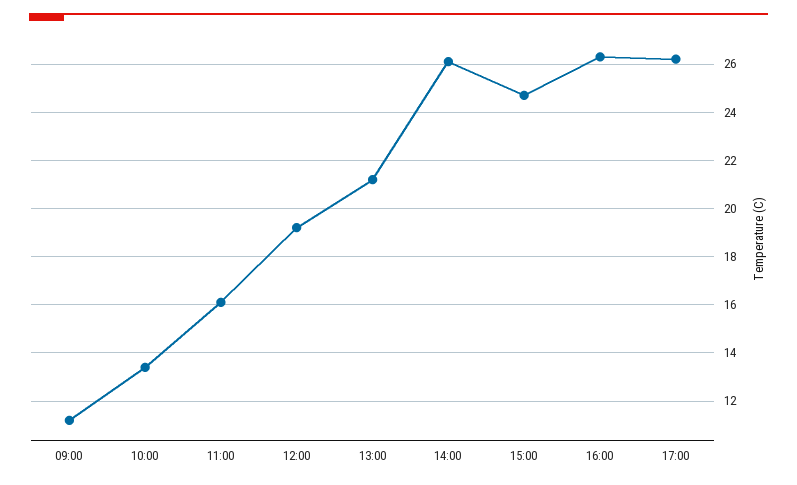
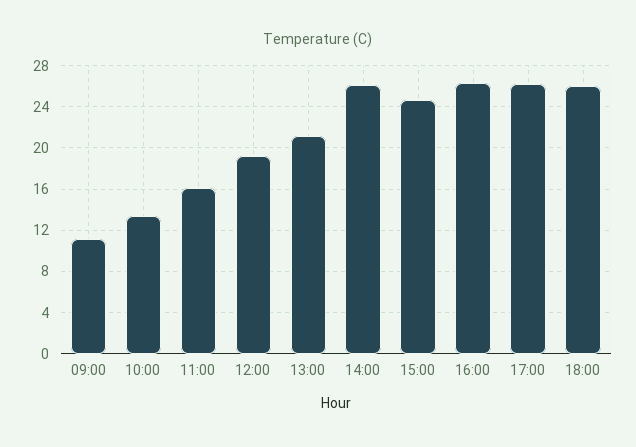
18:00: none -> 26

